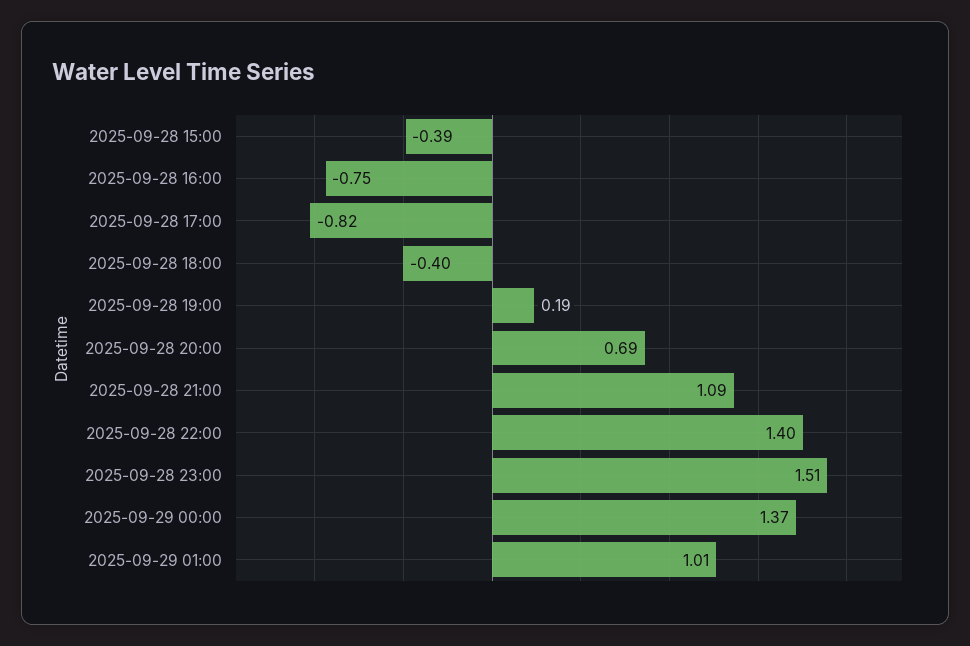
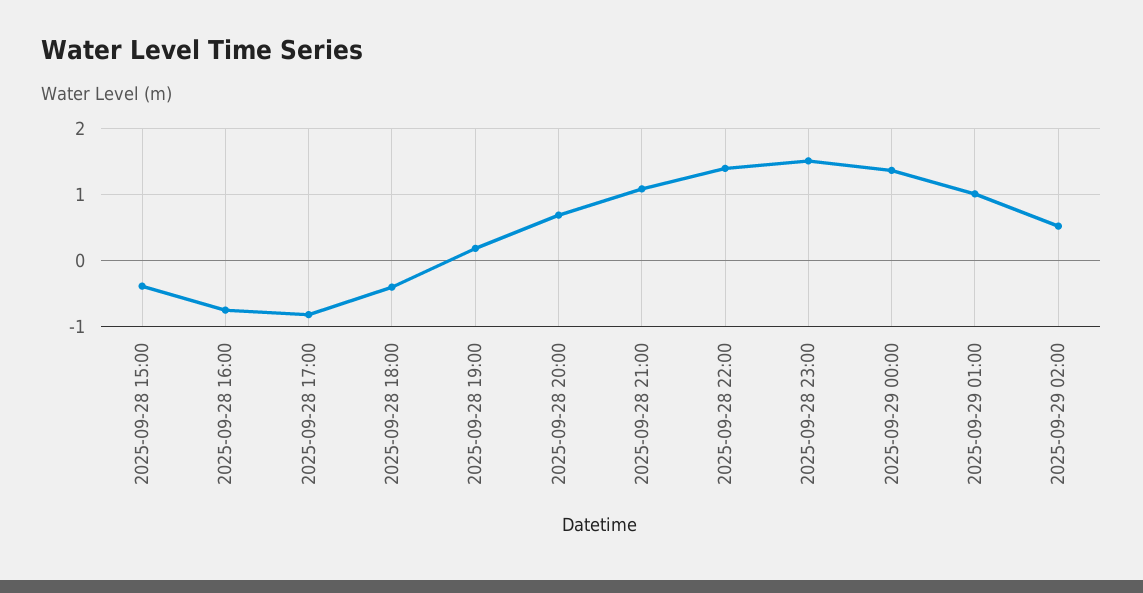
2025-09-29 02:00: none -> 0.5

